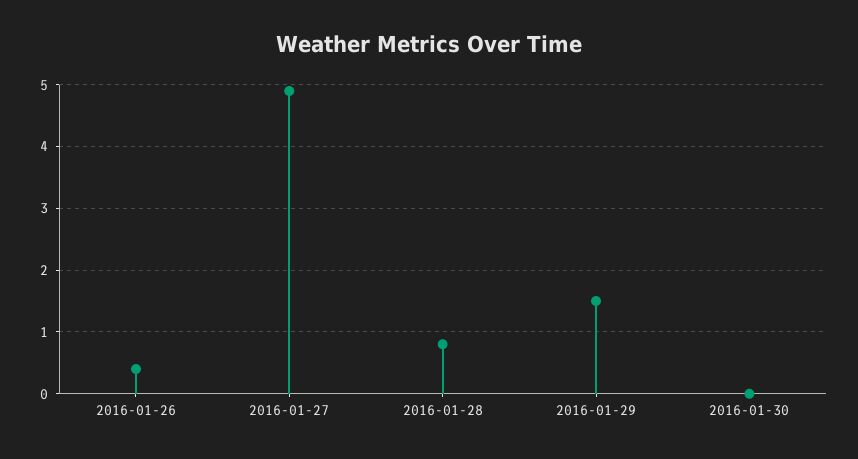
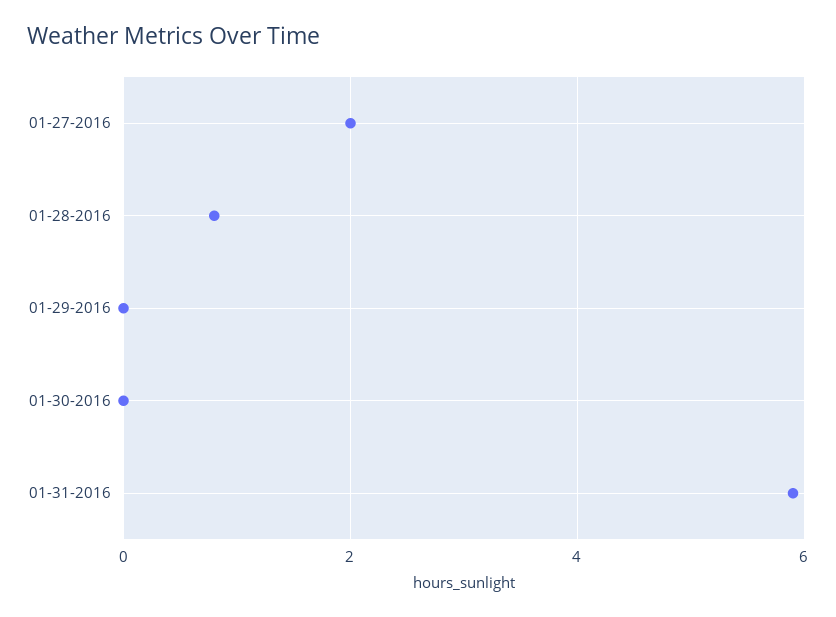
2016-01-26: 0.4 -> none
2016-01-27: 4.9 -> 2
2016-01-29: 1.5 -> 0
01-31-2016: none -> 6

